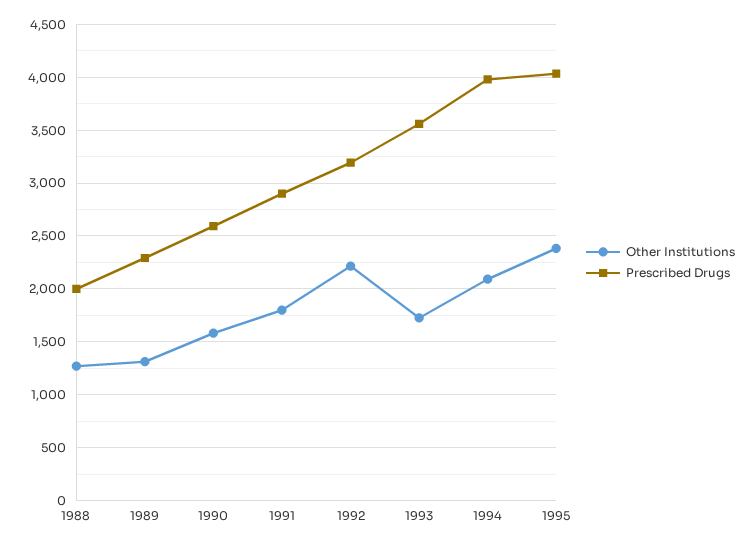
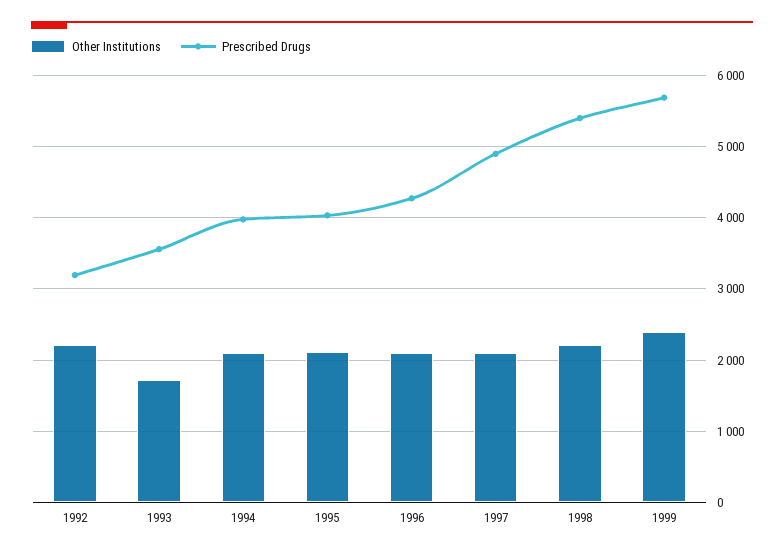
Other Institutions, 1988: 1300 -> none
Prescribed Drugs, 1988: 2000 -> none
Other Institutions, 1989: 1300 -> none
Prescribed Drugs, 1989: 2300 -> none
Other Institutions, 1990: 1600 -> none
Prescribed Drugs, 1990: 2600 -> none
Other Institutions, 1991: 1800 -> none
Prescribed Drugs, 1991: 2900 -> none
Other Institutions, 1995: 2400 -> 2100
Other Institutions, 1996: none -> 2100
Prescribed Drugs, 1996: none -> 4300
Other Institutions, 1997: none -> 2100
Prescribed Drugs, 1997: none -> 4900
Other Institutions, 1998: none -> 2200
Prescribed Drugs, 1998: none -> 5400
Other Institutions, 1999: none -> 2400
Prescribed Drugs, 1999: none -> 5700

